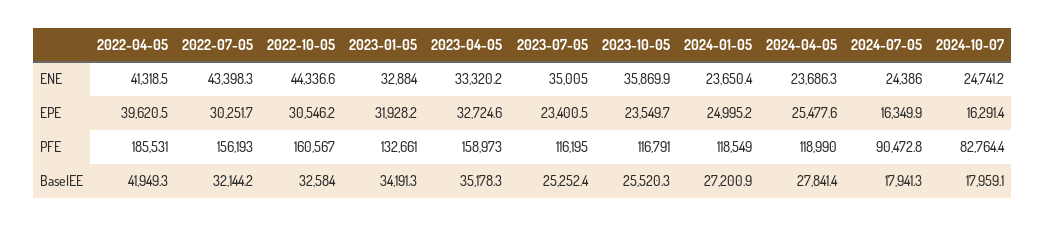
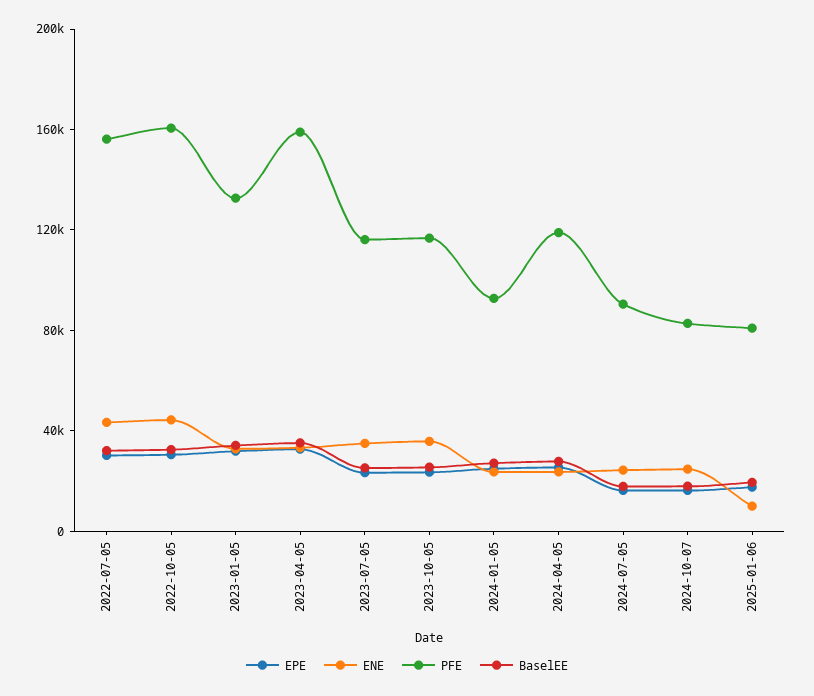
ENE, 2022-04-05: 41318.5 -> none
EPE, 2022-04-05: 39620.5 -> none
PFE, 2022-04-05: 185531 -> none
PFE, 2024-01-05: 118549 -> 90000
BaselEE, 2022-04-05: 41949.3 -> none
EPE, 2025-01-06: none -> 20000
ENE, 2025-01-06: none -> 10000
PFE, 2025-01-06: none -> 80000
BaselEE, 2025-01-06: none -> 20000

